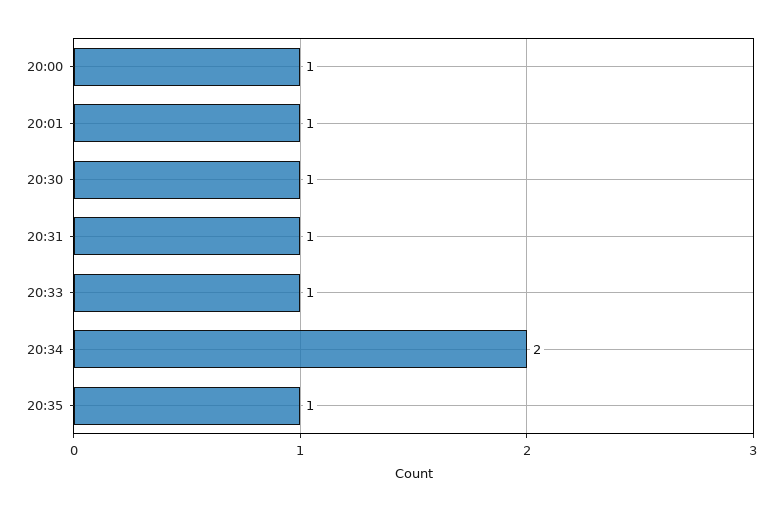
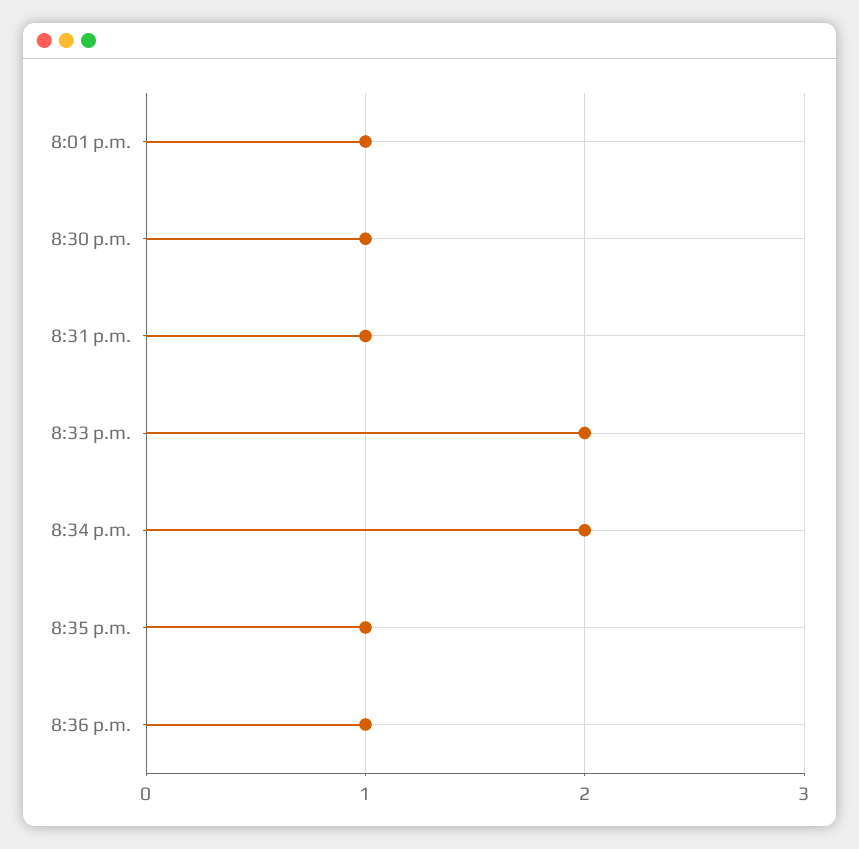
20:00: 1 -> none
20:33: 1 -> 2
8:36 p.m.: none -> 1

